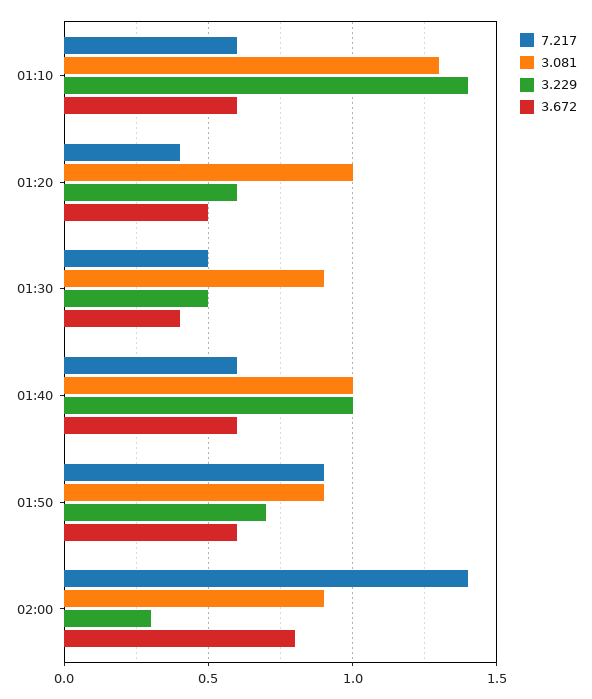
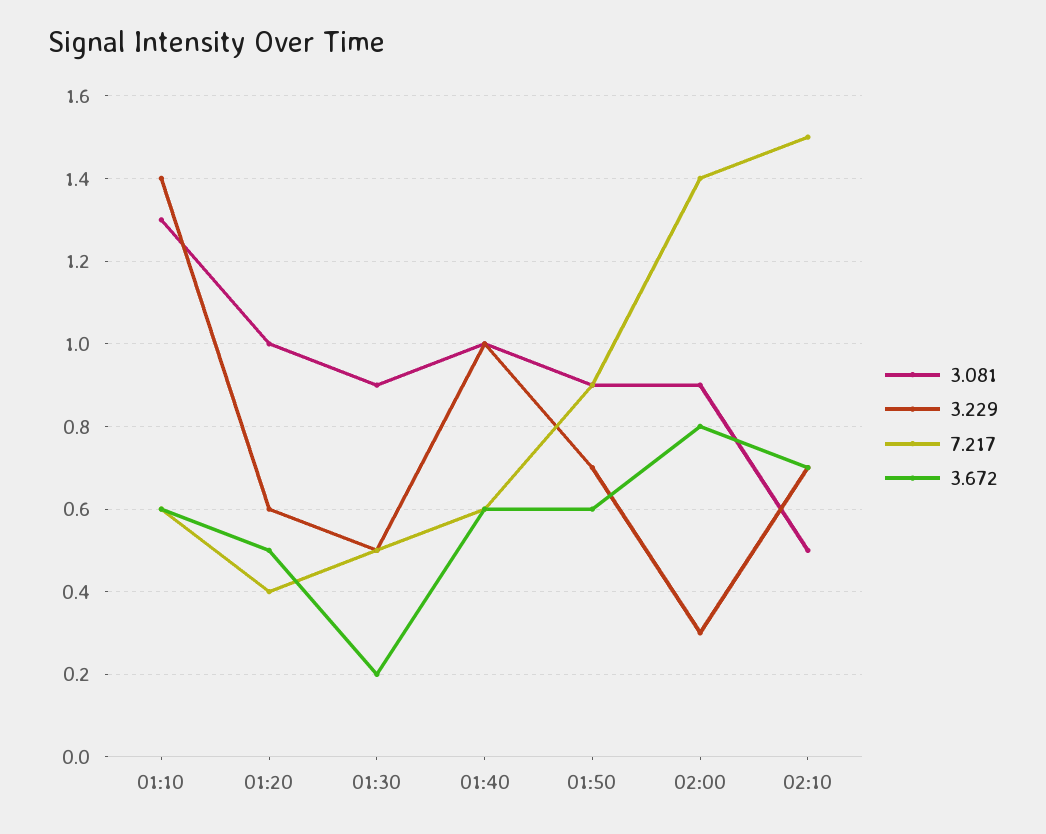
3.672, 01:30: 0.4 -> 0.2
3.081, 02:10: none -> 0.5
3.229, 02:10: none -> 0.7
7.217, 02:10: none -> 1.5
3.672, 02:10: none -> 0.7

